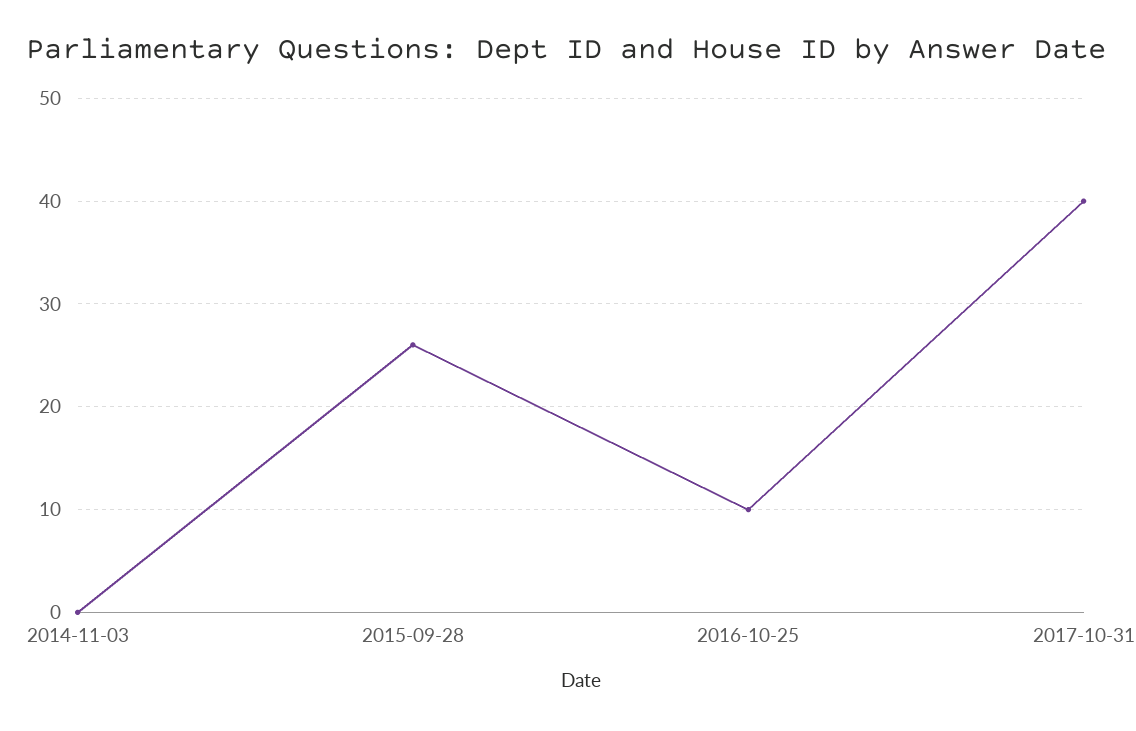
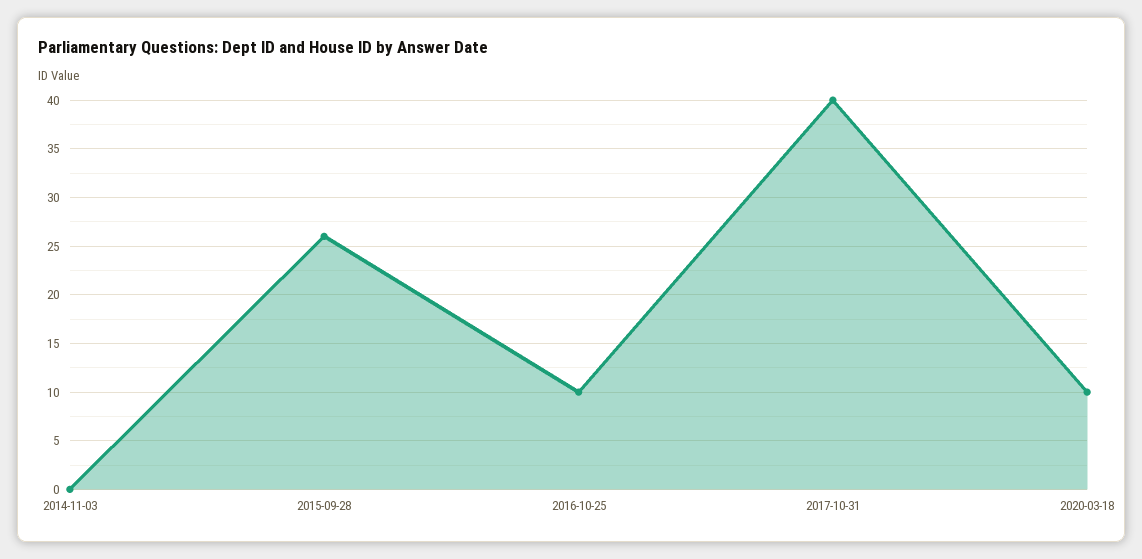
2020-03-18: none -> 10

